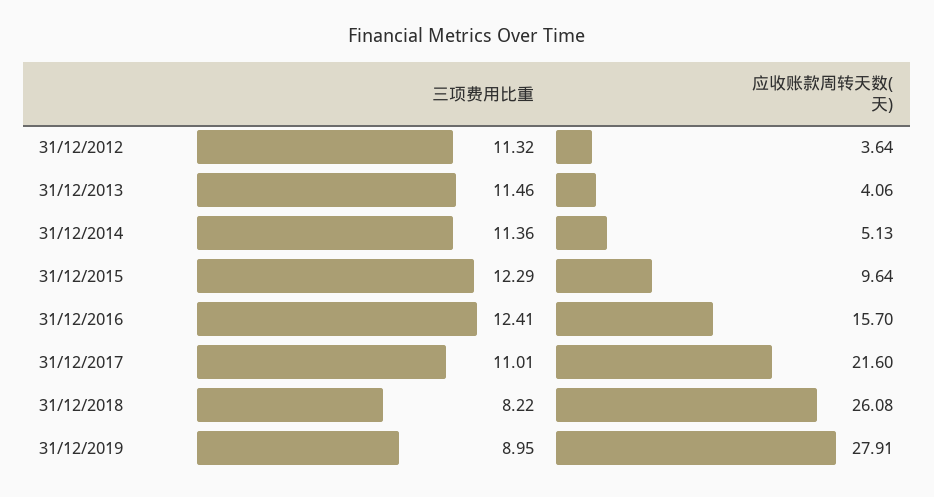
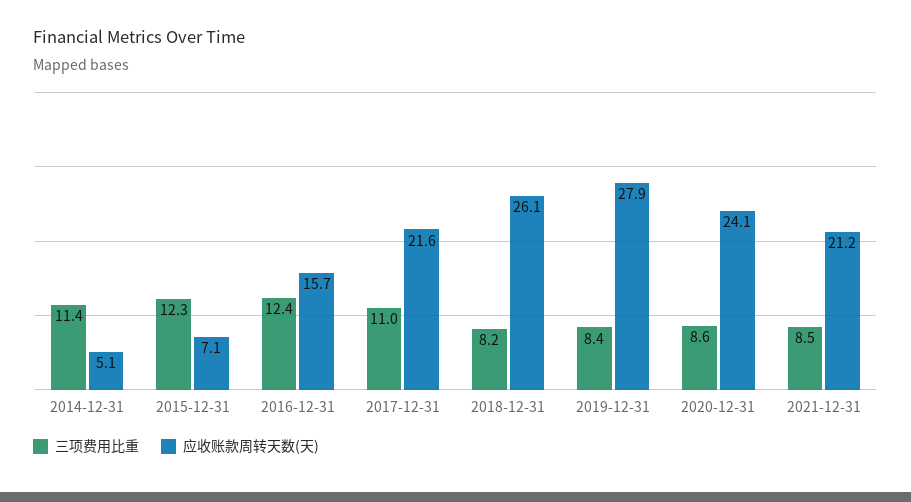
三项费用比重, 31/12/2012: 11.32 -> none
应收账款周转天数(天), 31/12/2012: 3.64 -> none
三项费用比重, 31/12/2013: 11.46 -> none
应收账款周转天数(天), 31/12/2013: 4.06 -> none
应收账款周转天数(天), 31/12/2015: 9.64 -> 7.1
三项费用比重, 31/12/2019: 8.95 -> 8.4
三项费用比重, 2020-12-31: none -> 8.6
应收账款周转天数(天), 2020-12-31: none -> 24.1
三项费用比重, 2021-12-31: none -> 8.5
应收账款周转天数(天), 2021-12-31: none -> 21.2

